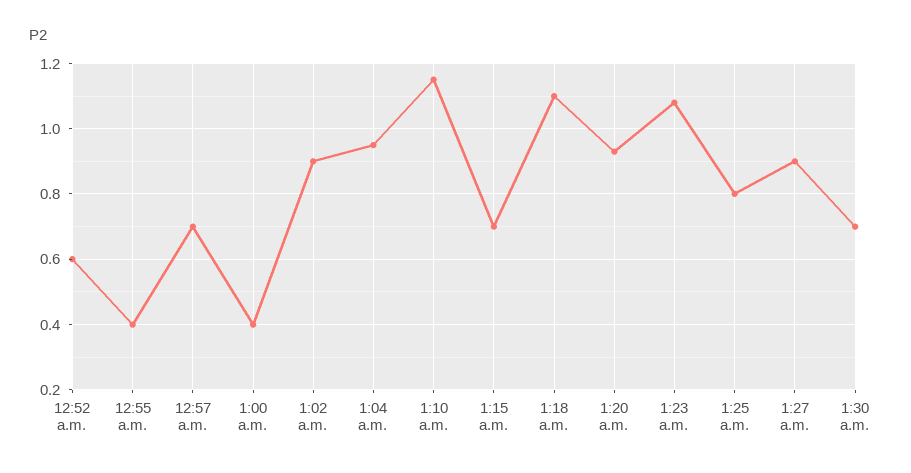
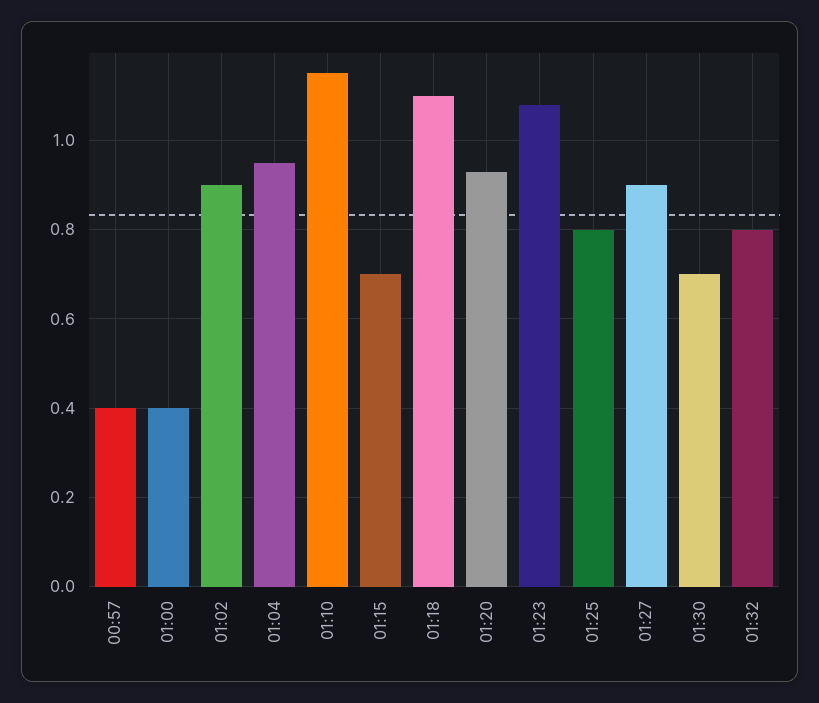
12:52 a.m.: 0.6 -> none
12:55 a.m.: 0.4 -> none
12:57 a.m.: 0.7 -> 0.4
01:32: none -> 0.8

